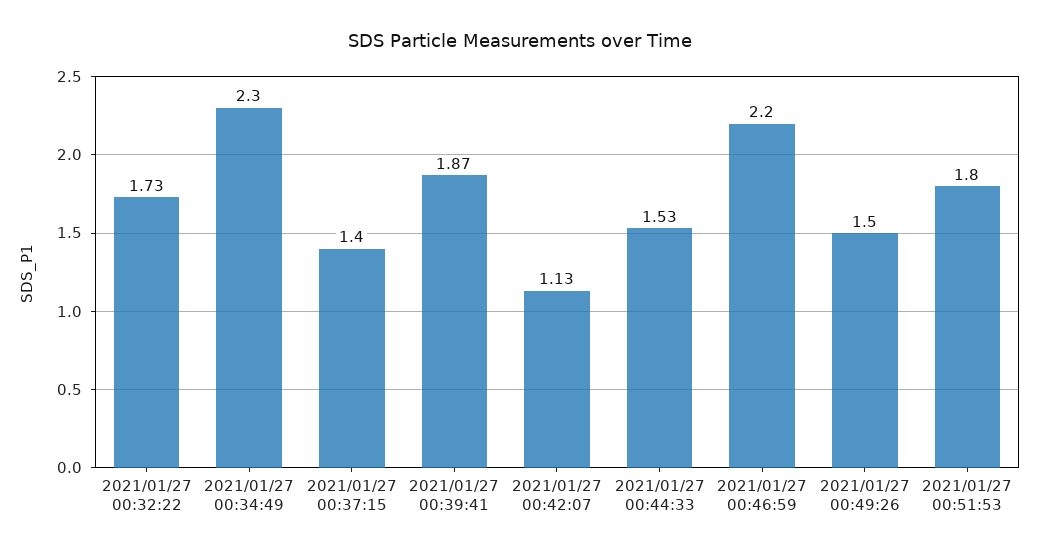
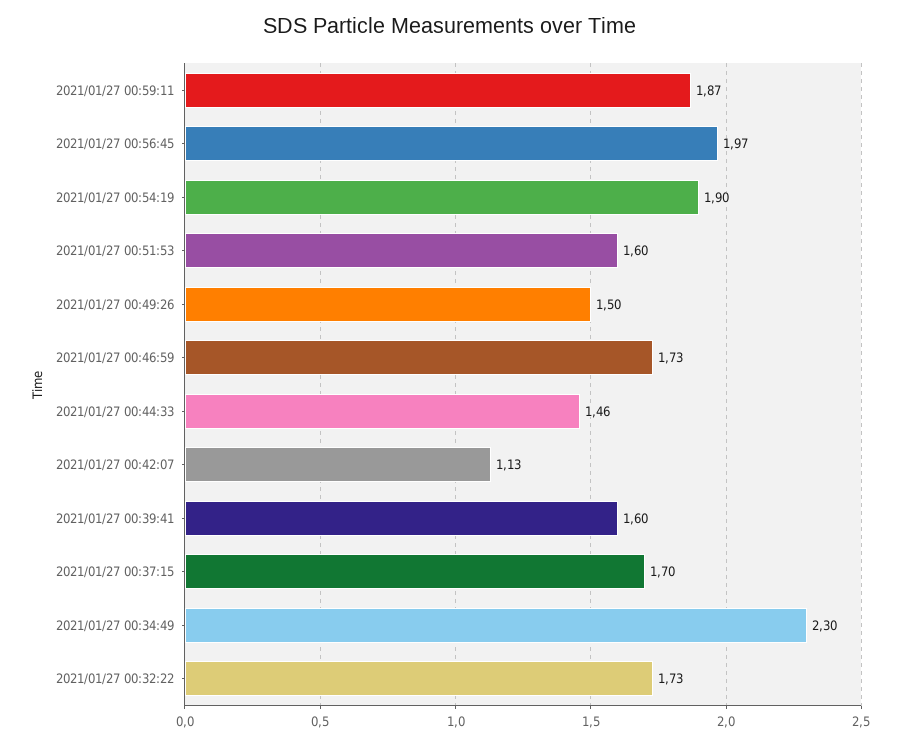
2021/01/27 00:37:15: 1.4 -> 1.7
2021/01/27 00:39:41: 1.87 -> 1.6
2021/01/27 00:44:33: 1.53 -> 1.46
2021/01/27 00:46:59: 2.2 -> 1.73
2021/01/27 00:51:53: 1.8 -> 1.6
2021/01/27 00:59:11: none -> 1.87
2021/01/27 00:56:45: none -> 1.97
2021/01/27 00:54:19: none -> 1.9

